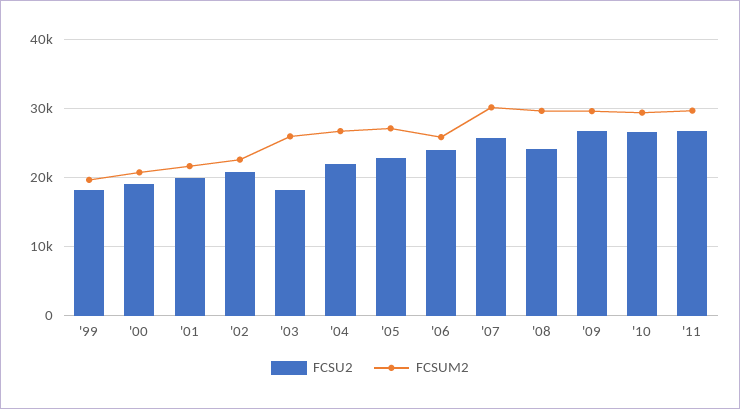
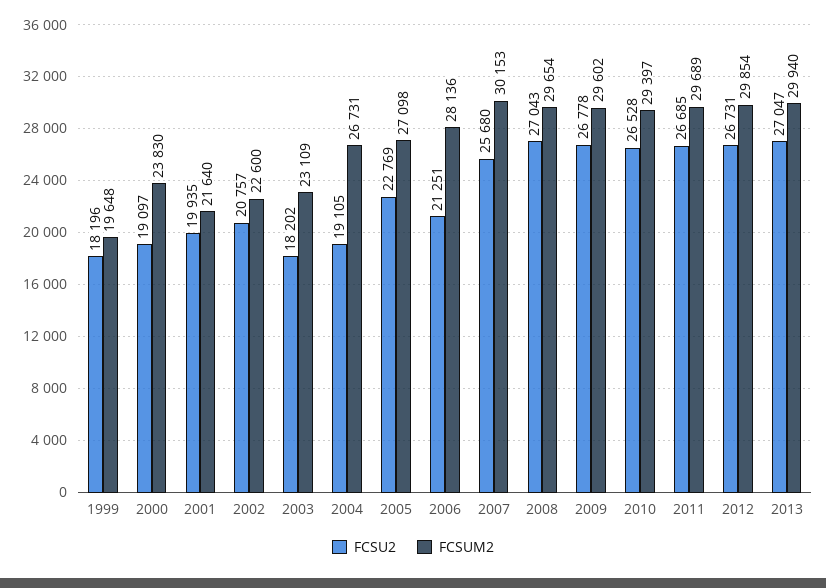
FCSUM2, '00: 21000 -> 23830
FCSUM2, '03: 26000 -> 23109
FCSU2, '04: 22000 -> 19105
FCSU2, '06: 24000 -> 21251
FCSUM2, '06: 26000 -> 28136
FCSU2, '08: 24000 -> 27043
FCSU2, 2012: none -> 26731
FCSUM2, 2012: none -> 29854
FCSU2, 2013: none -> 27047
FCSUM2, 2013: none -> 29940

